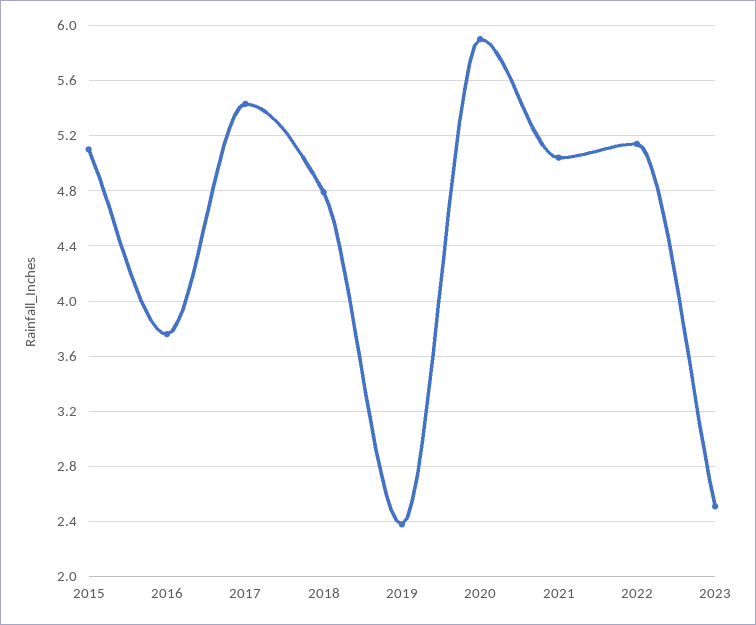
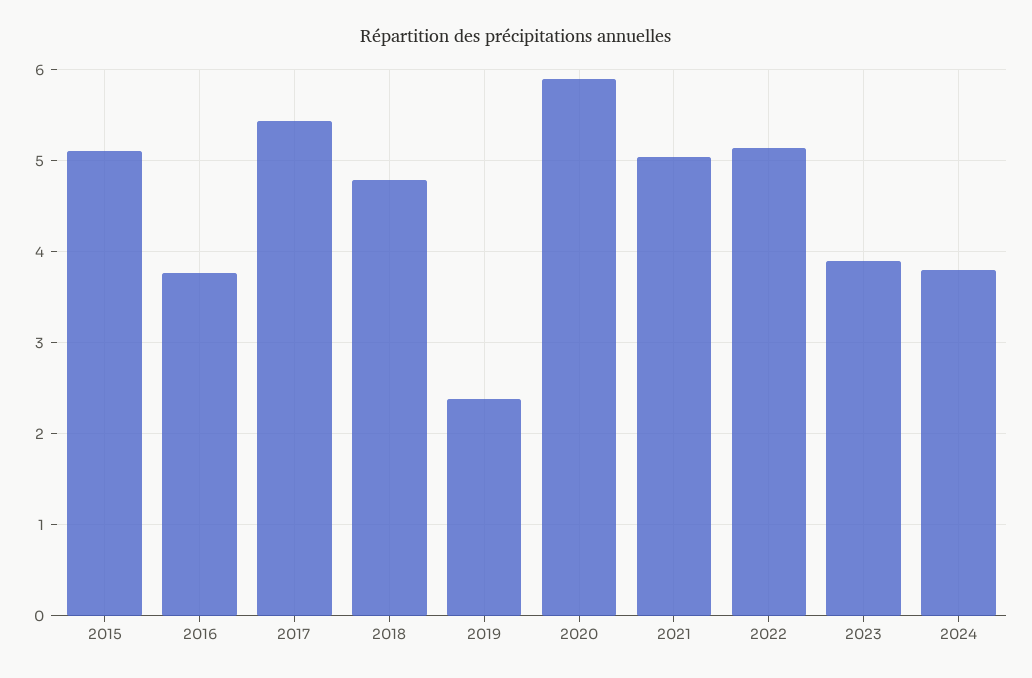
2023: 2.5 -> 3.9
2024: none -> 3.8

